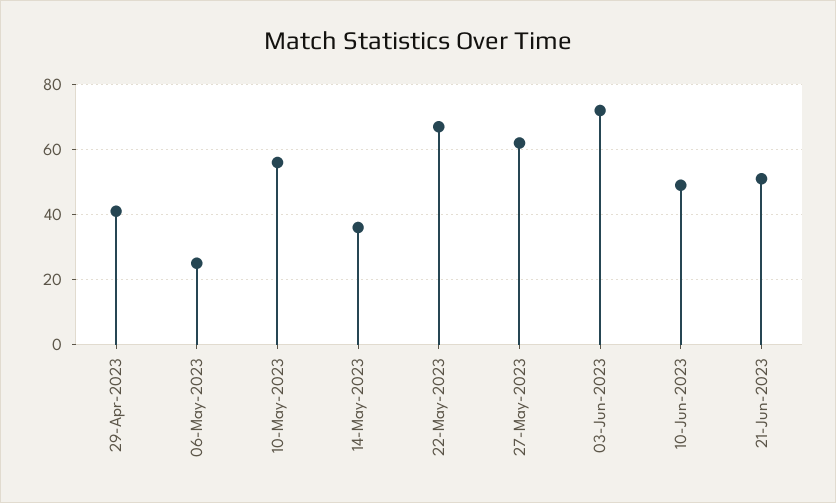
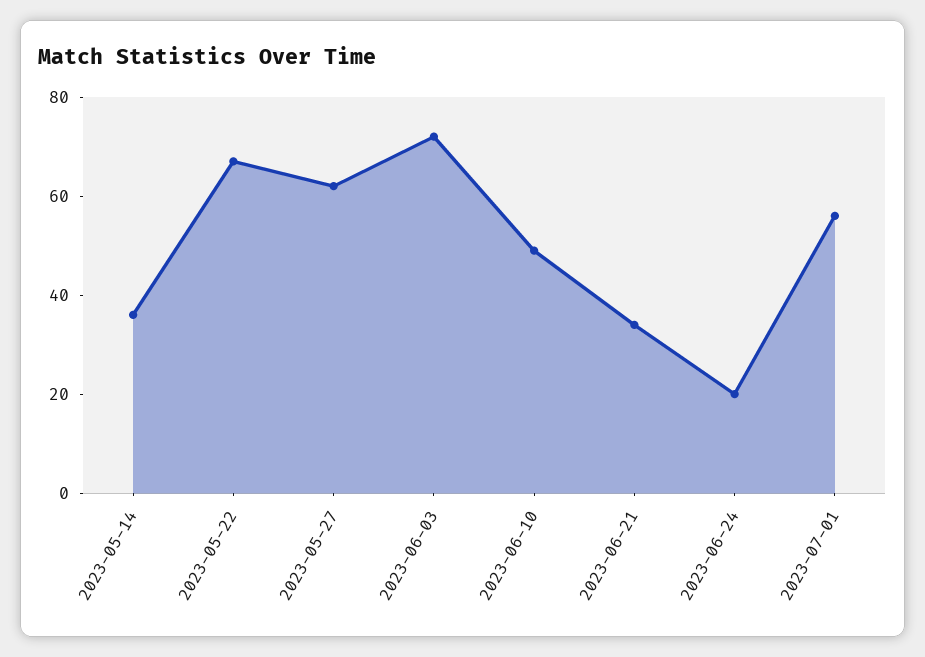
29-Apr-2023: 40 -> none
06-May-2023: 25 -> none
10-May-2023: 55 -> none
21-Jun-2023: 50 -> 35
2023-06-24: none -> 20
2023-07-01: none -> 55

